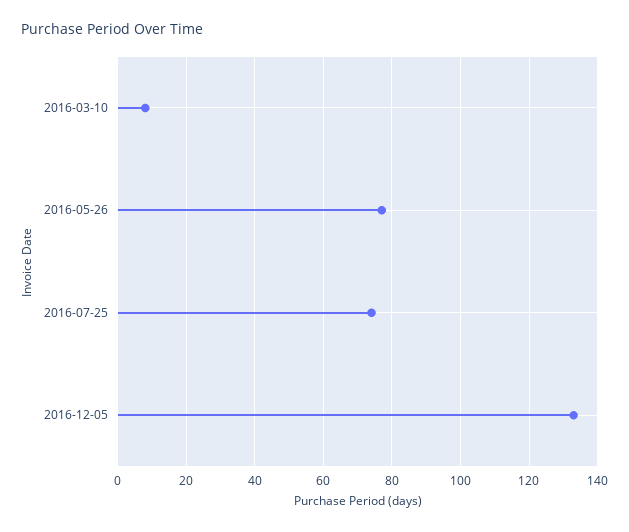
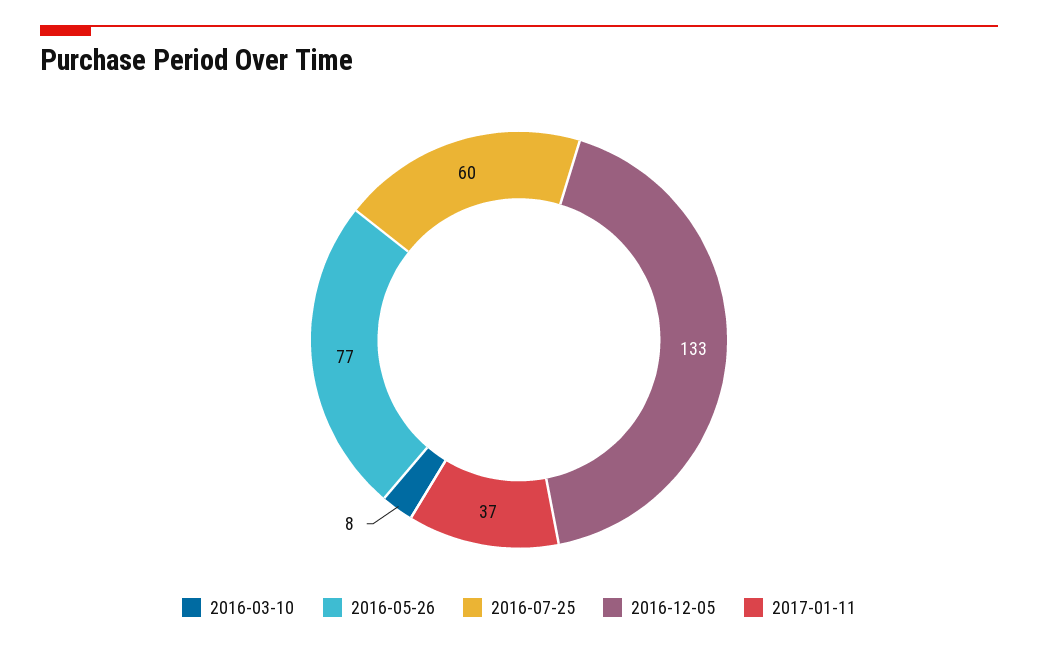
2016-07-25: 75 -> 60
2017-01-11: none -> 37

